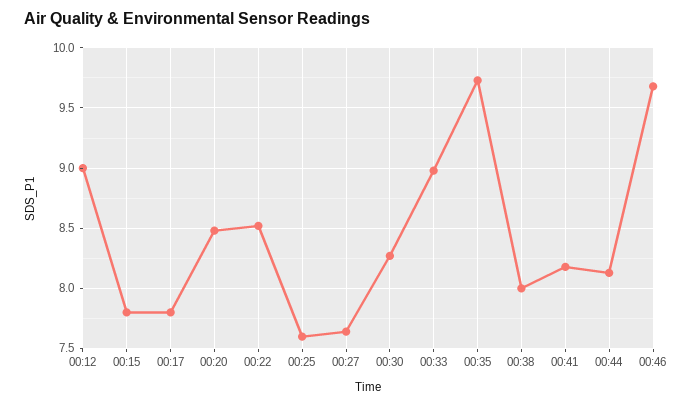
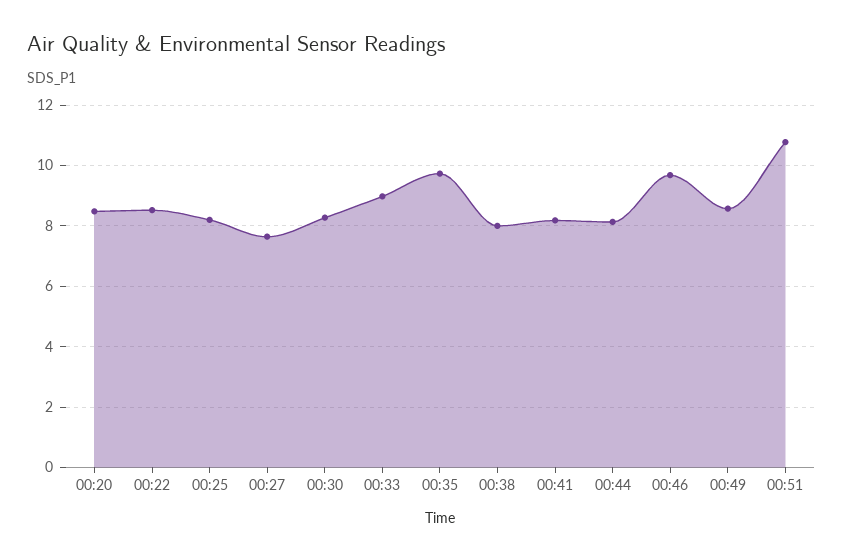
00:12: 9 -> none
00:15: 7.8 -> none
00:17: 7.8 -> none
00:25: 7.6 -> 8.2
00:49: none -> 8.6
00:51: none -> 10.8

